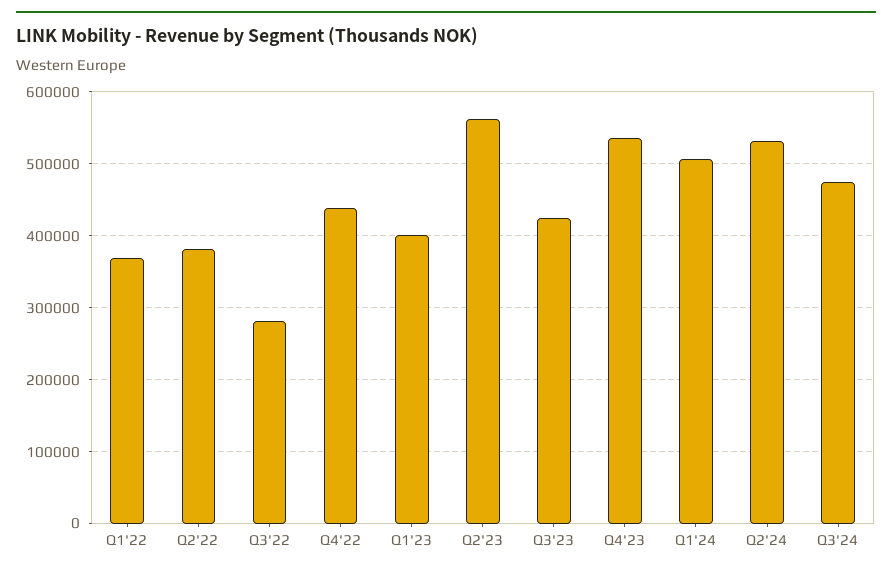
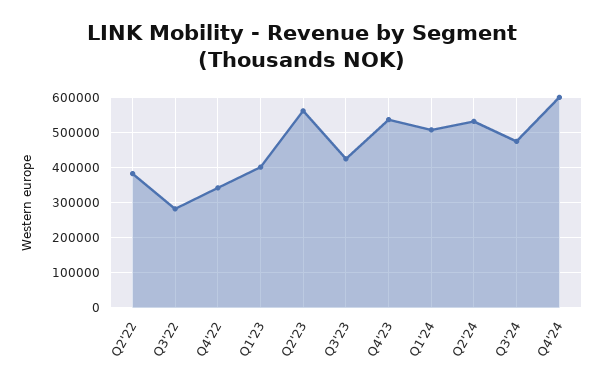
Q1'22: 370000 -> none
Q4'22: 440000 -> 340000
Q4'24: none -> 600000

